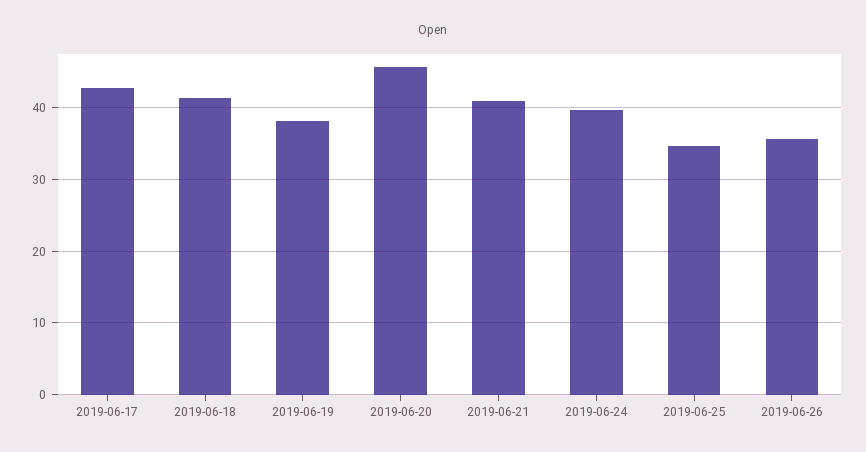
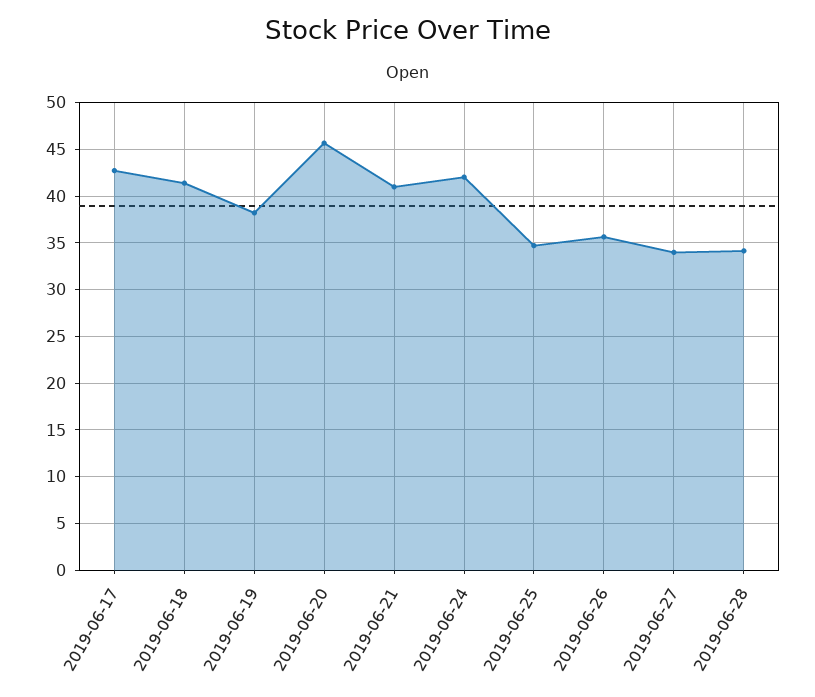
2019-06-24: 40 -> 42
2019-06-27: none -> 34
2019-06-28: none -> 34

